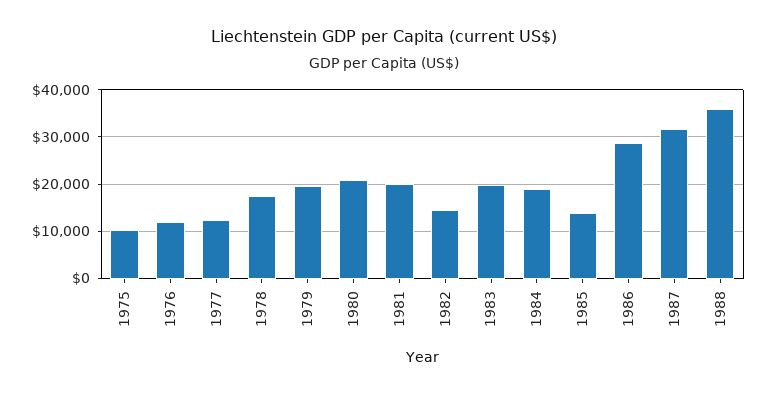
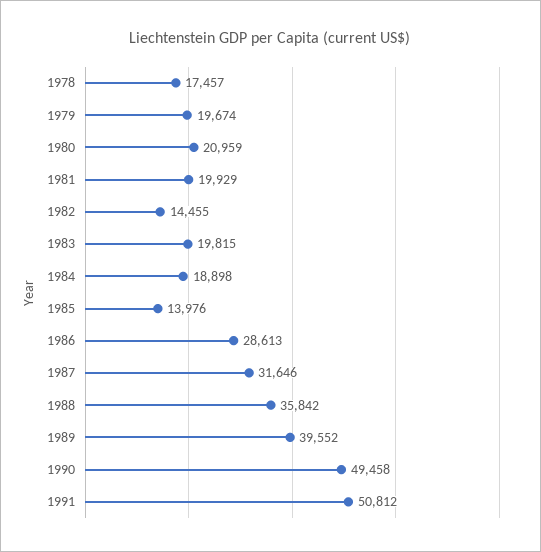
1975: 10000 -> none
1976: 12000 -> none
1977: 12000 -> none
1989: none -> 39552
1990: none -> 49458
1991: none -> 50812

